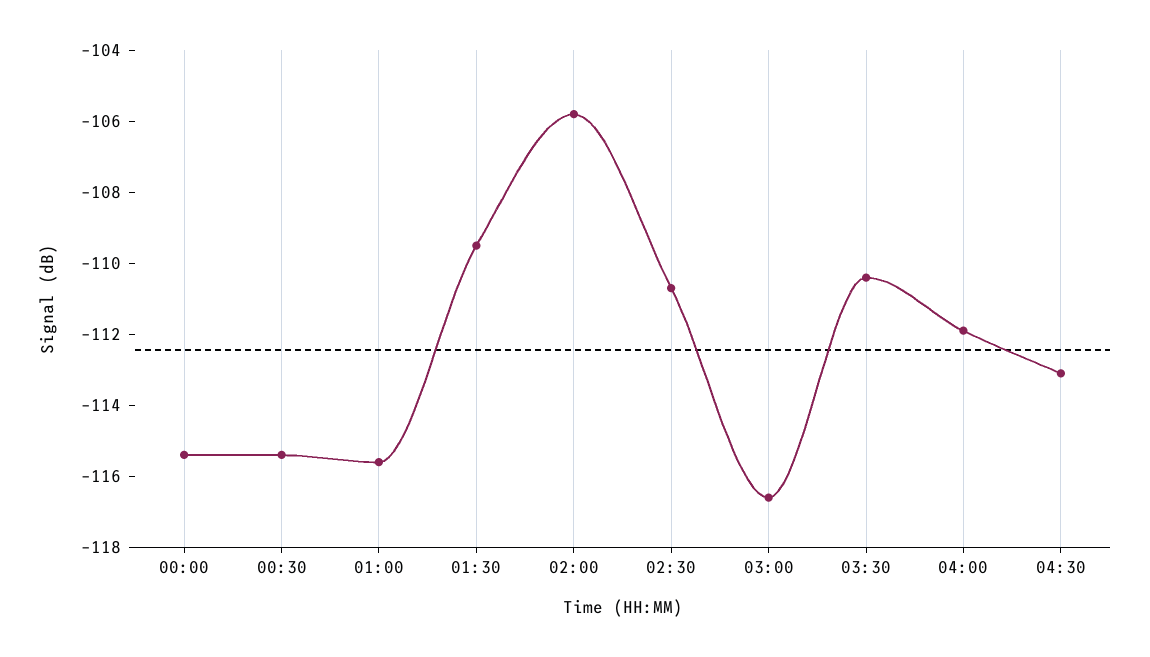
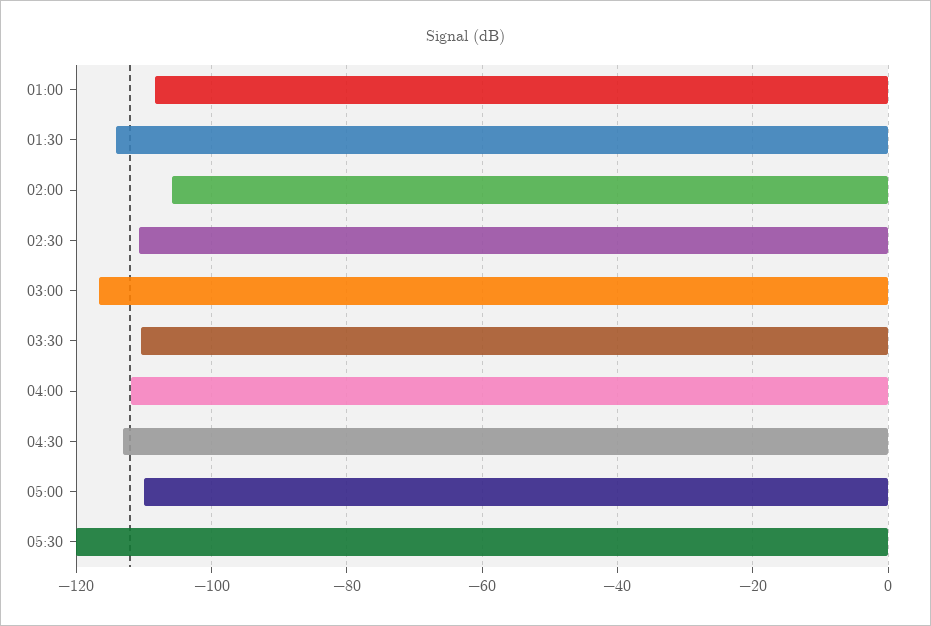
00:00: -115.5 -> none
00:30: -115.5 -> none
01:00: -115.5 -> -108
01:30: -109.5 -> -114
05:00: none -> -110
05:30: none -> -120

